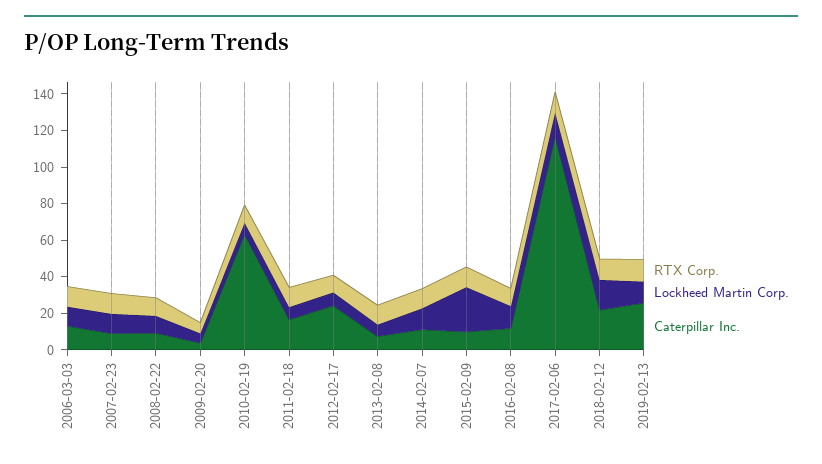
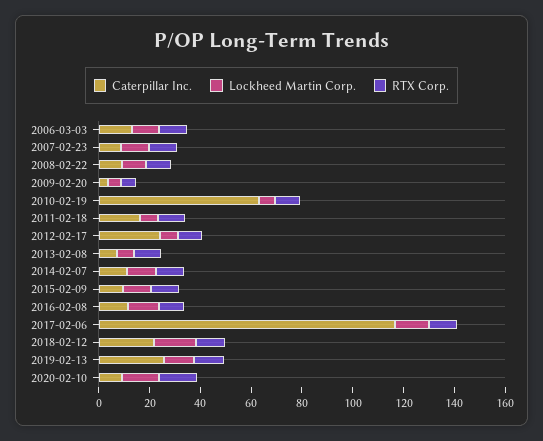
Lockheed Martin Corp., 2015-02-09: 25 -> 10
Caterpillar Inc., 2020-02-10: none -> 10
Lockheed Martin Corp., 2020-02-10: none -> 15
RTX Corp., 2020-02-10: none -> 15

